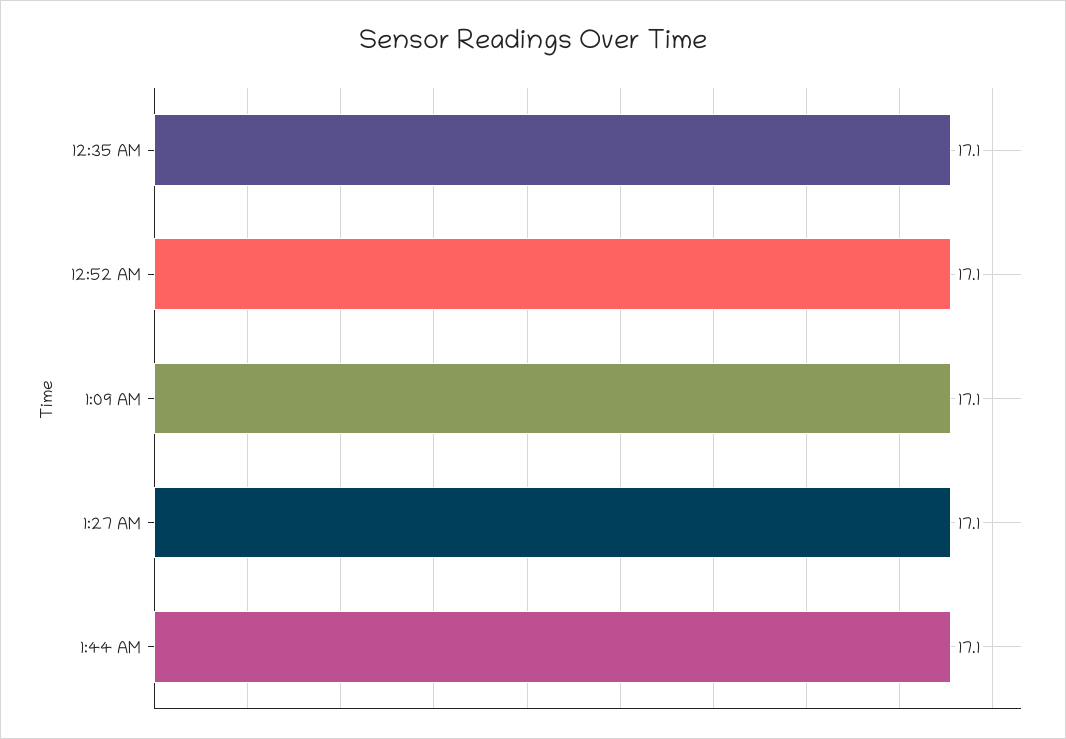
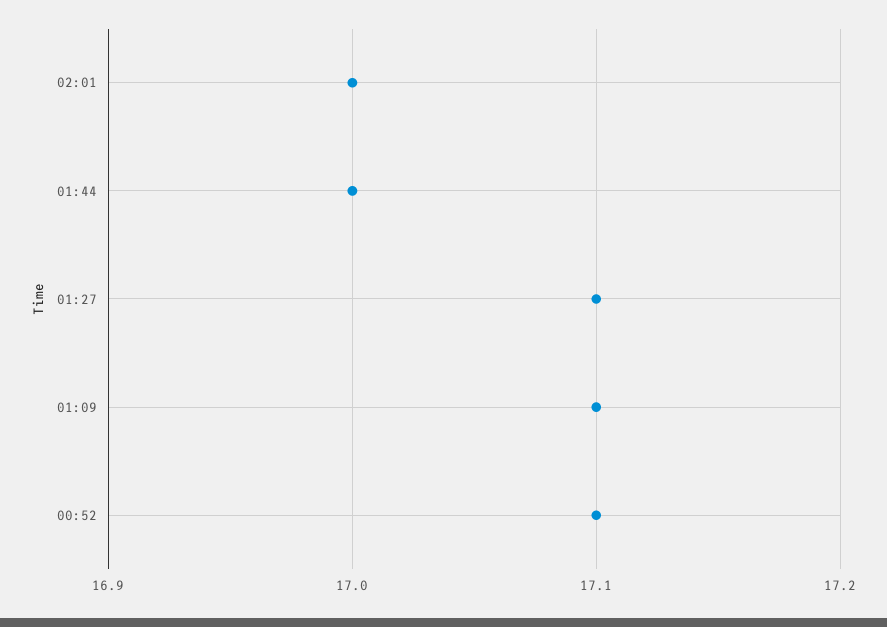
12:35 AM: 17.1 -> none
1:44 AM: 17.1 -> 17
02:01: none -> 17

